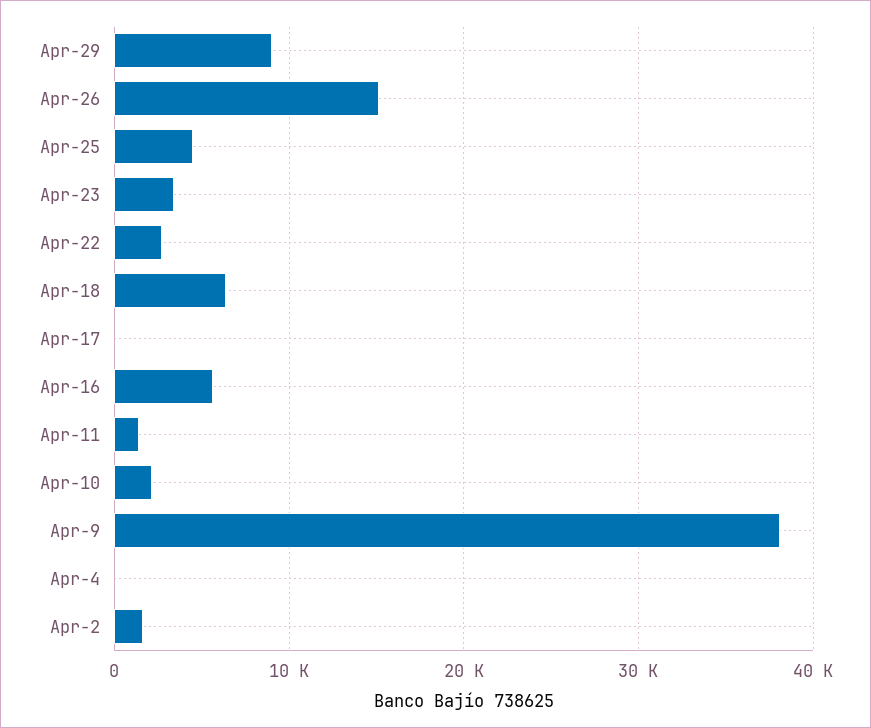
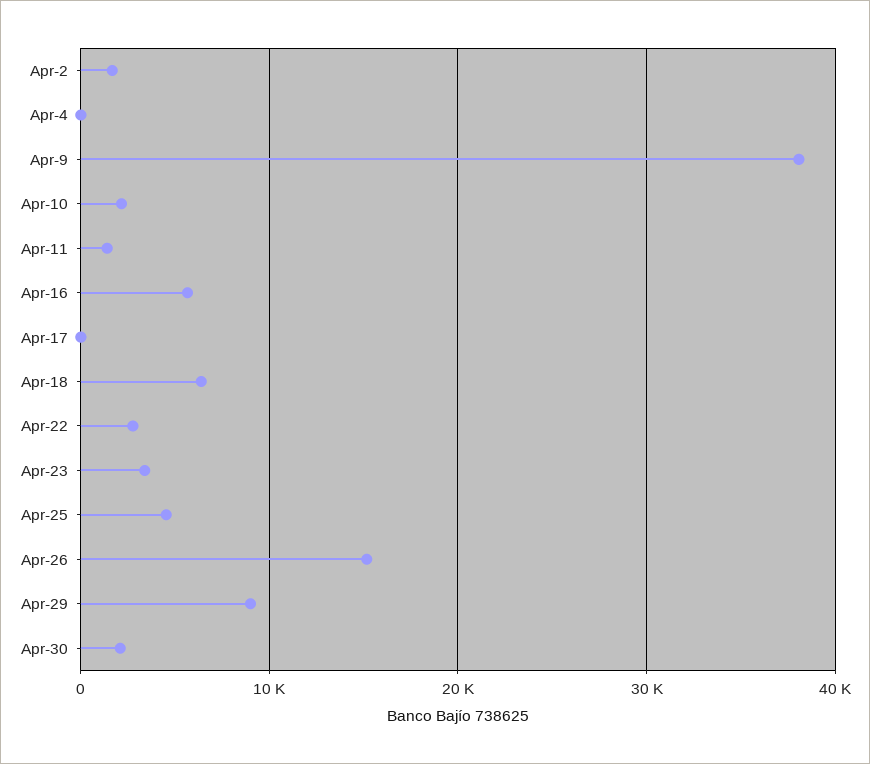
Apr-30: none -> 2000

